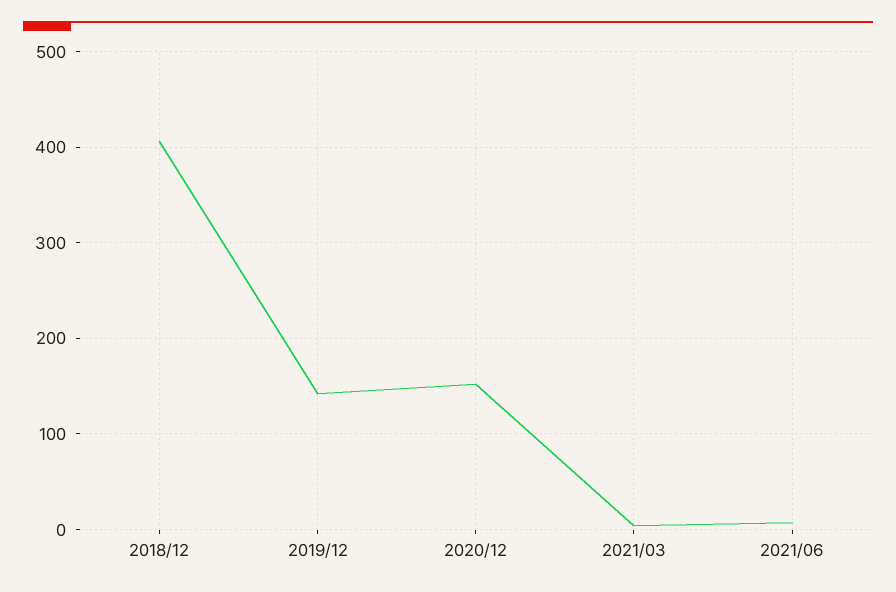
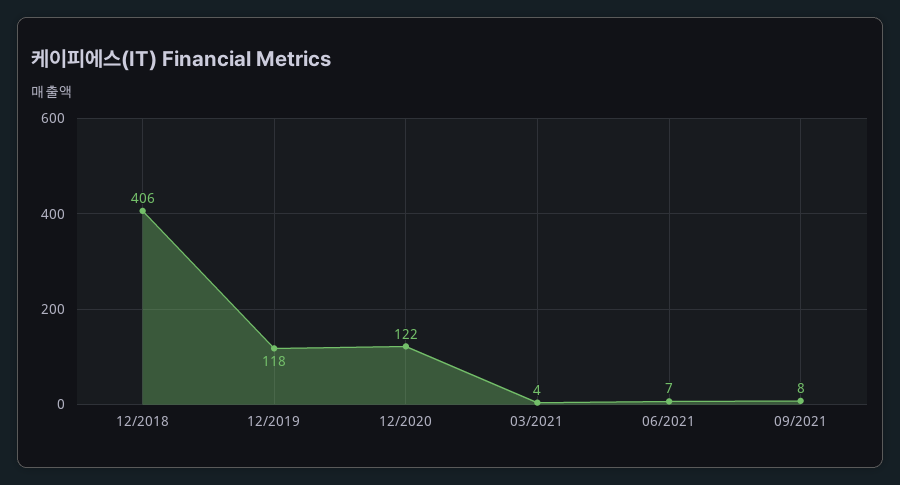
2019/12: 140 -> 118
2020/12: 150 -> 122
09/2021: none -> 8

